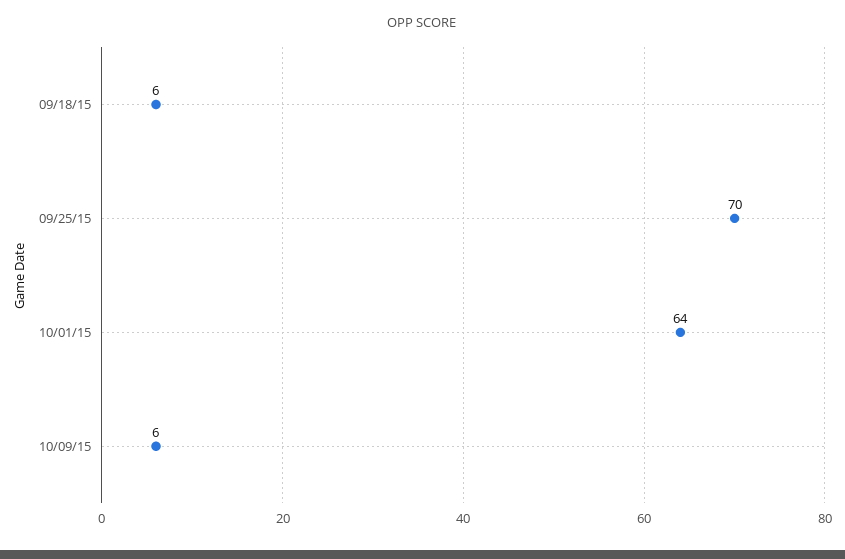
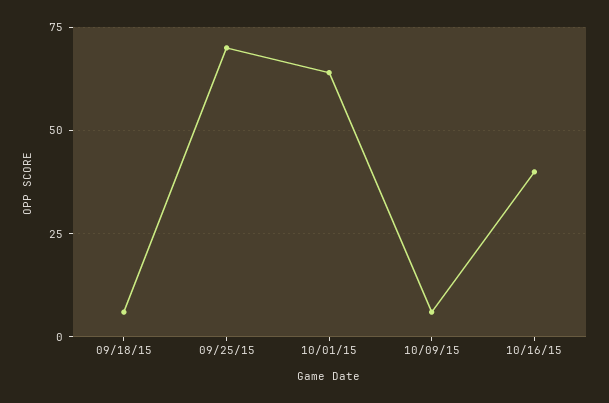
10/16/15: none -> 40

